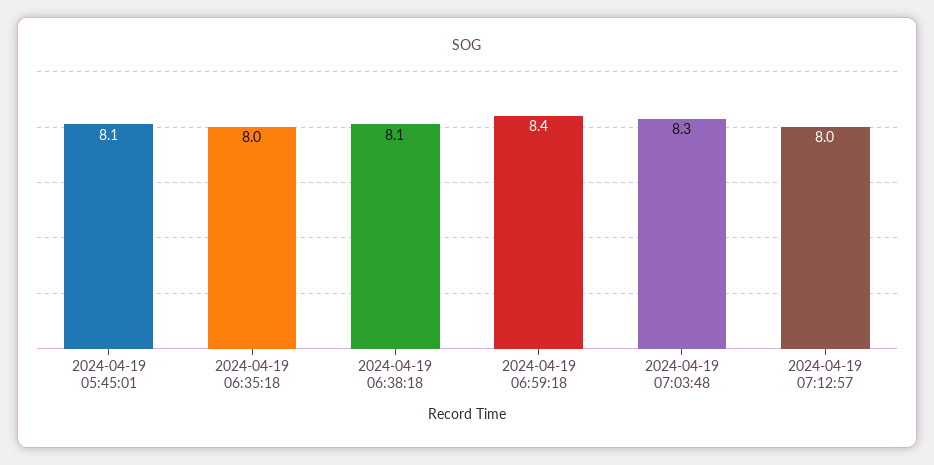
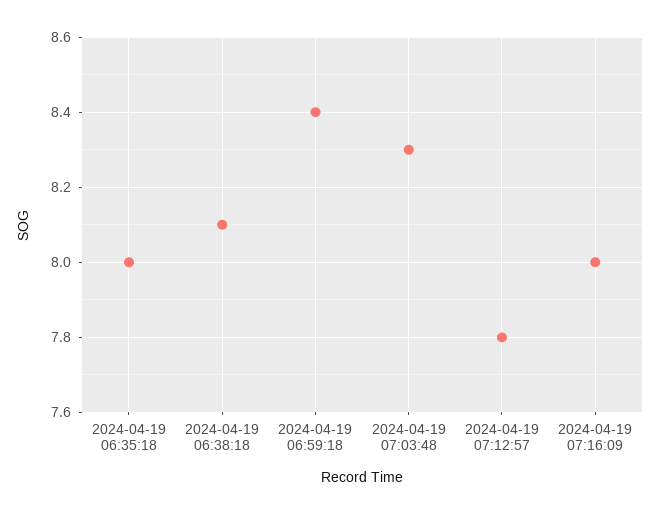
2024-04-19 05:45:01: 8.1 -> none
2024-04-19 07:12:57: 8 -> 7.8
2024-04-19 07:16:09: none -> 8

